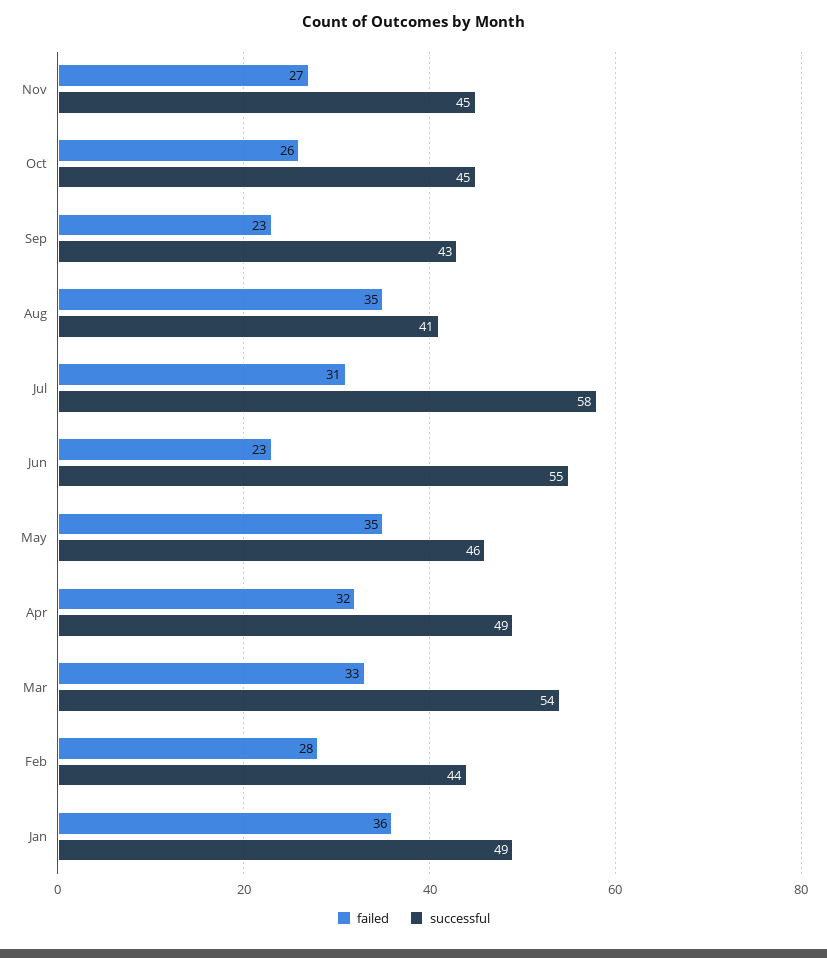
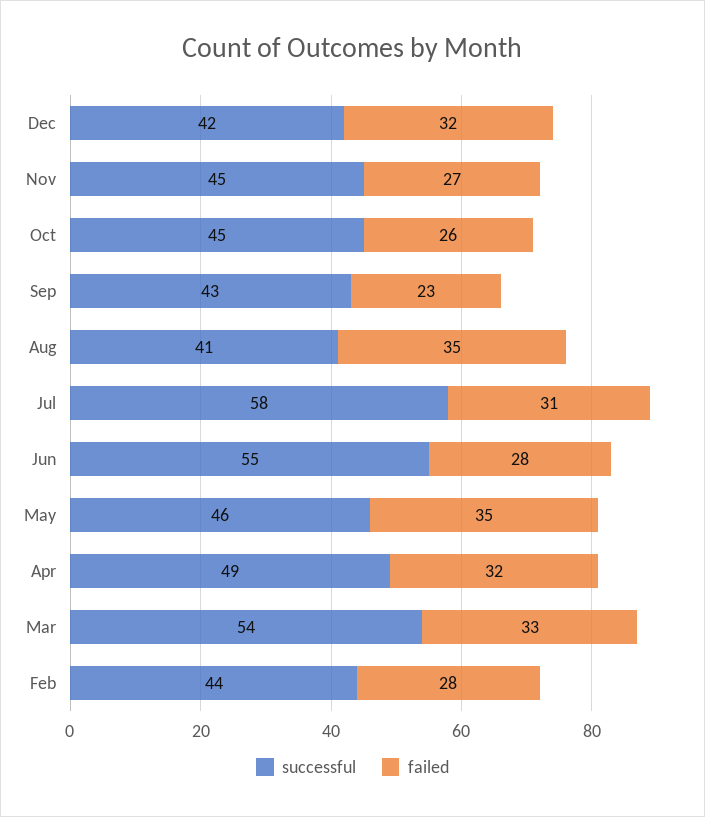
failed, Jun: 23 -> 28
failed, Jan: 36 -> none
successful, Jan: 49 -> none
successful, Dec: none -> 42
failed, Dec: none -> 32

